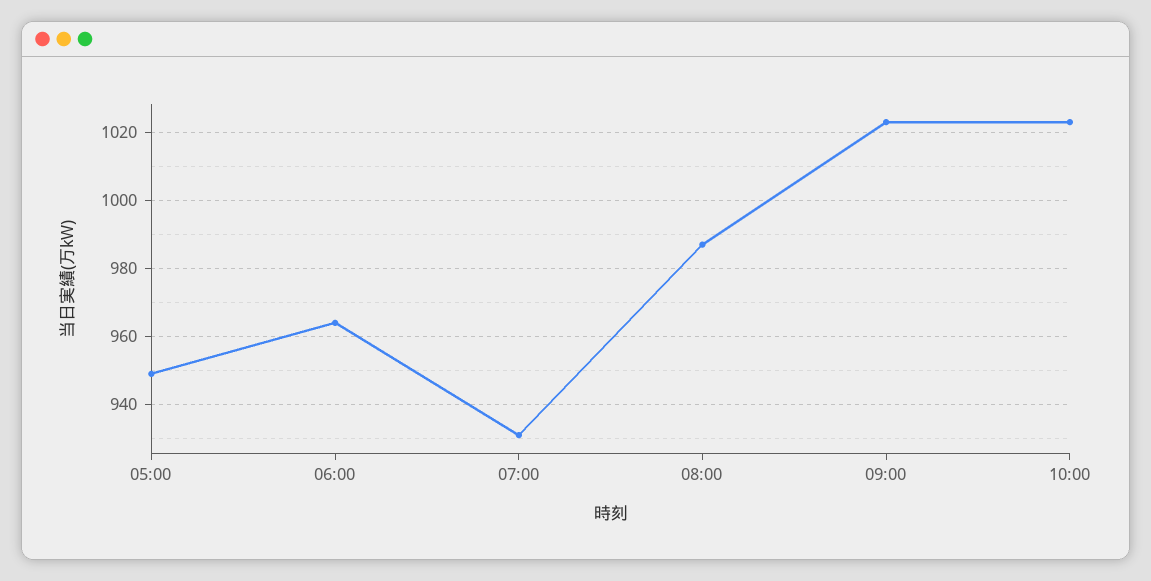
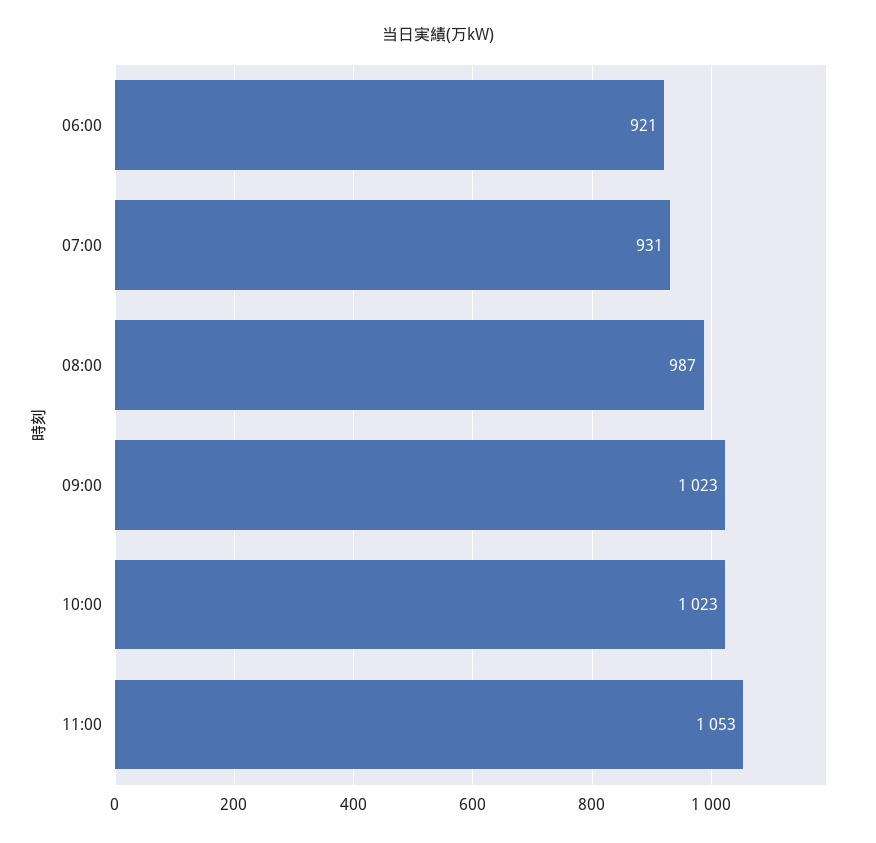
05:00: 950 -> none
06:00: 965 -> 921
11:00: none -> 1053

